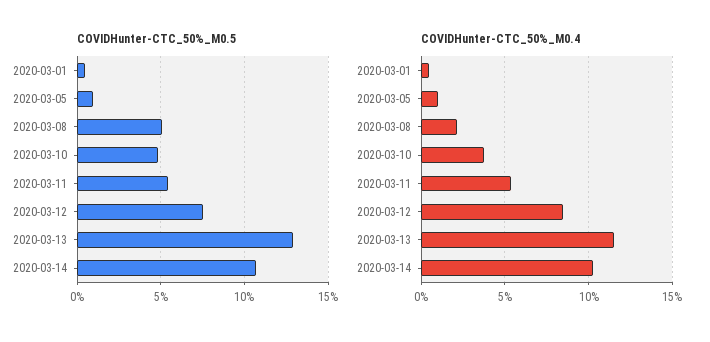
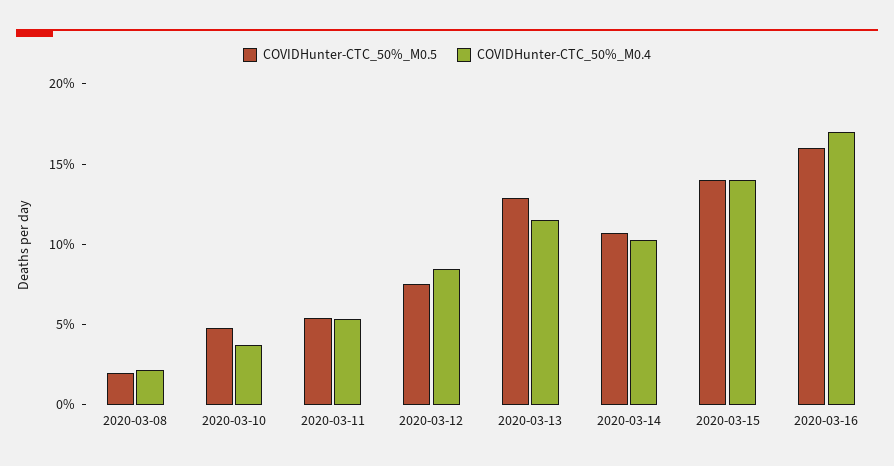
COVIDHunter-CTC_50%_M0.5, 2020-03-01: 0.5 -> none
COVIDHunter-CTC_50%_M0.5, 2020-03-05: 1 -> none
COVIDHunter-CTC_50%_M0.5, 2020-03-08: 5 -> 2
COVIDHunter-CTC_50%_M0.4, 2020-03-01: 0.5 -> none
COVIDHunter-CTC_50%_M0.4, 2020-03-05: 1 -> none
COVIDHunter-CTC_50%_M0.5, 2020-03-15: none -> 14
COVIDHunter-CTC_50%_M0.4, 2020-03-15: none -> 14
COVIDHunter-CTC_50%_M0.5, 2020-03-16: none -> 16
COVIDHunter-CTC_50%_M0.4, 2020-03-16: none -> 17

